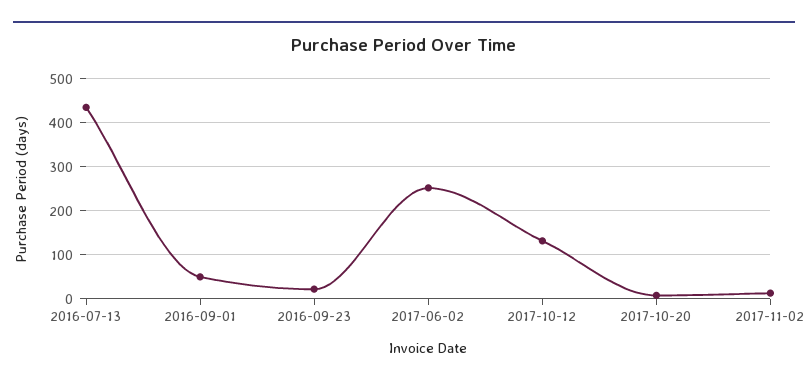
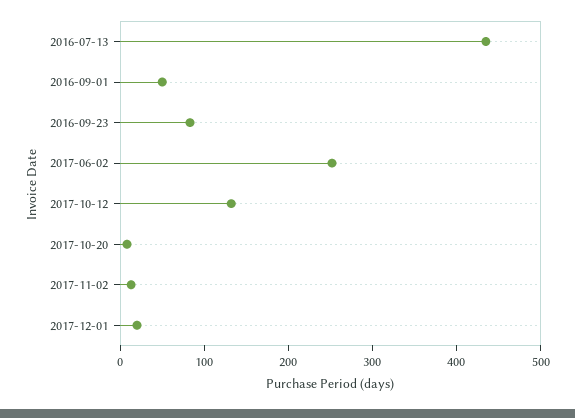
2016-09-23: 20 -> 80
2017-12-01: none -> 20

